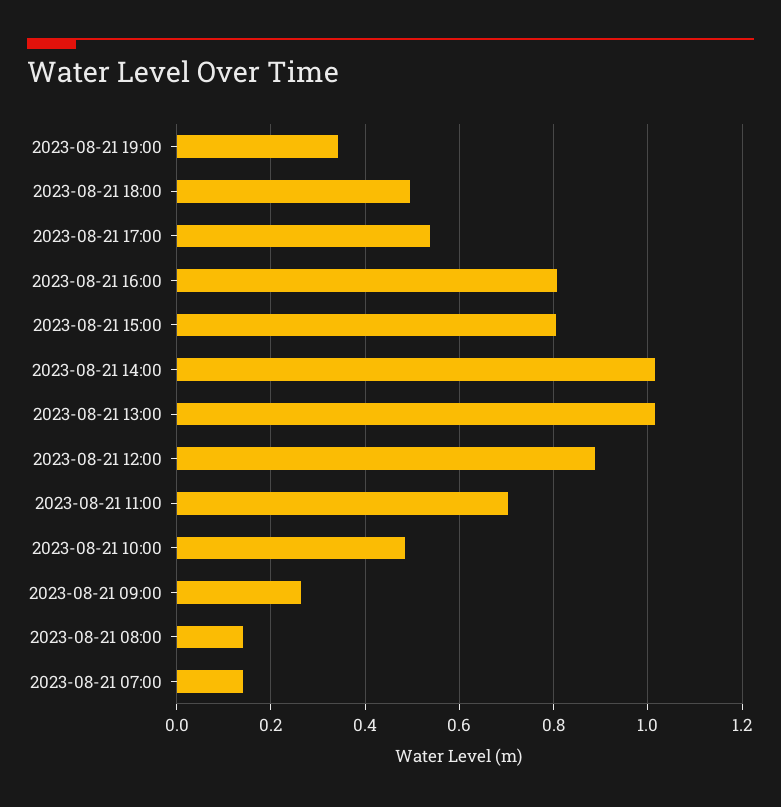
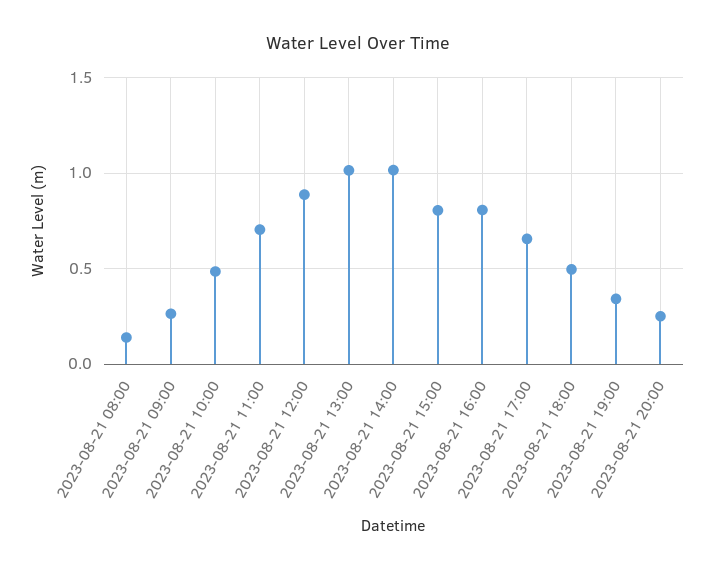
2023-08-21 17:00: 0.54 -> 0.65
2023-08-21 07:00: 0.14 -> none
2023-08-21 20:00: none -> 0.25

